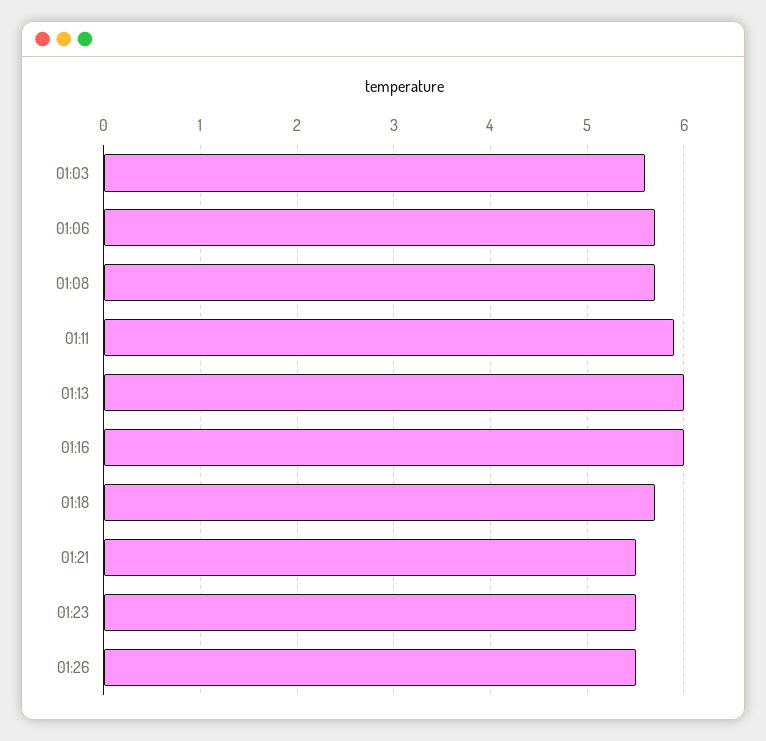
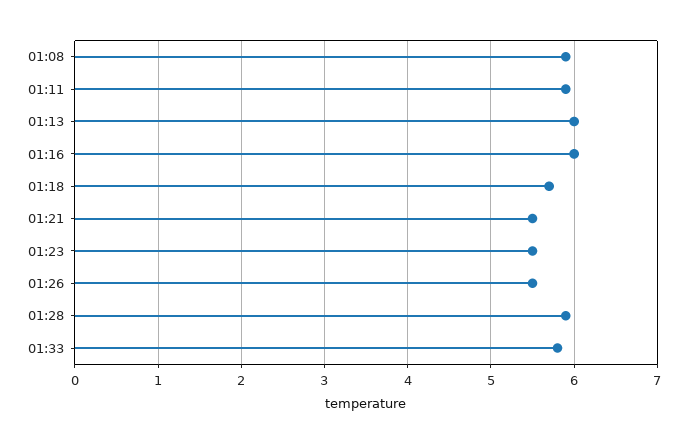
01:03: 5.6 -> none
01:06: 5.7 -> none
01:08: 5.7 -> 5.9
01:28: none -> 5.9
01:33: none -> 5.8

